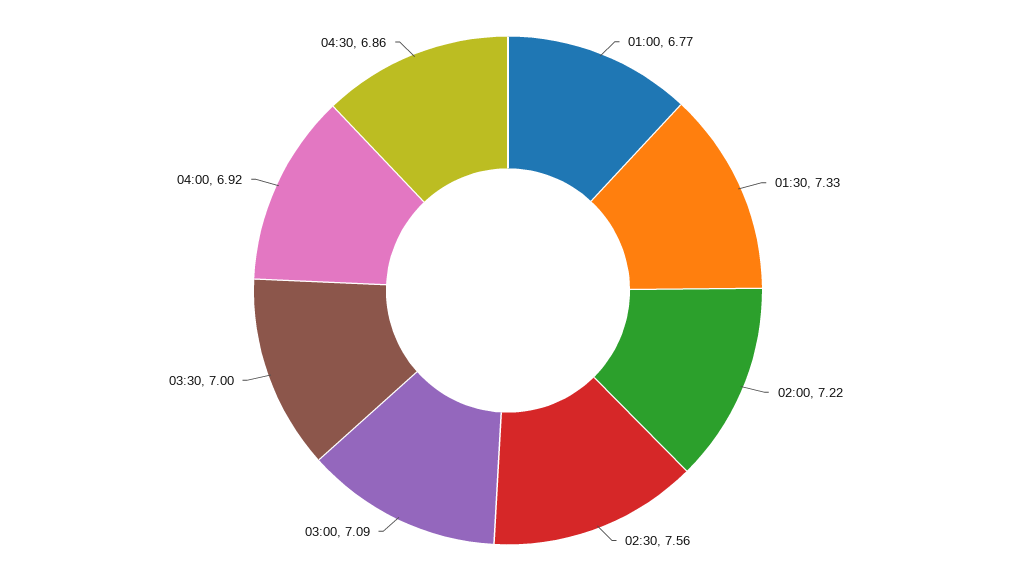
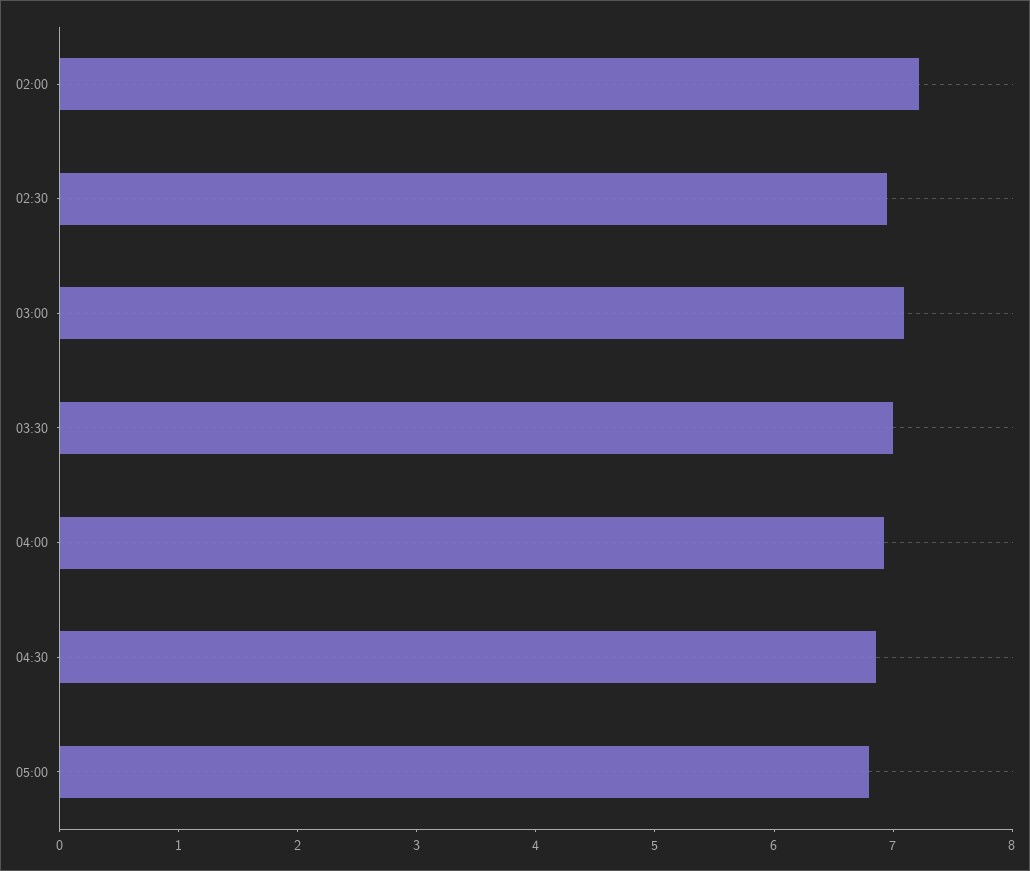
01:00: 6.77 -> none
01:30: 7.33 -> none
02:30: 7.56 -> 7
05:00: none -> 6.8

